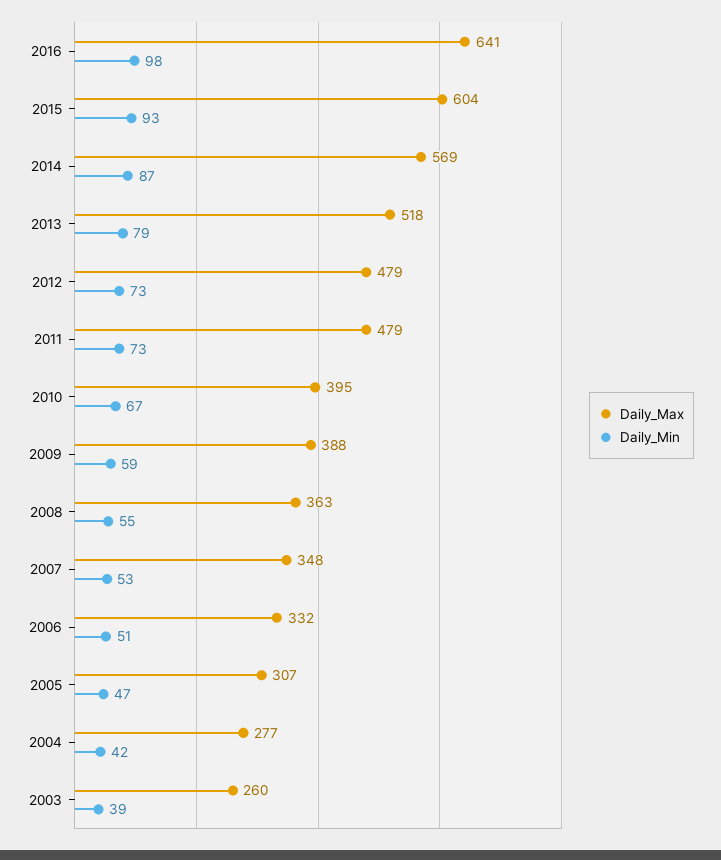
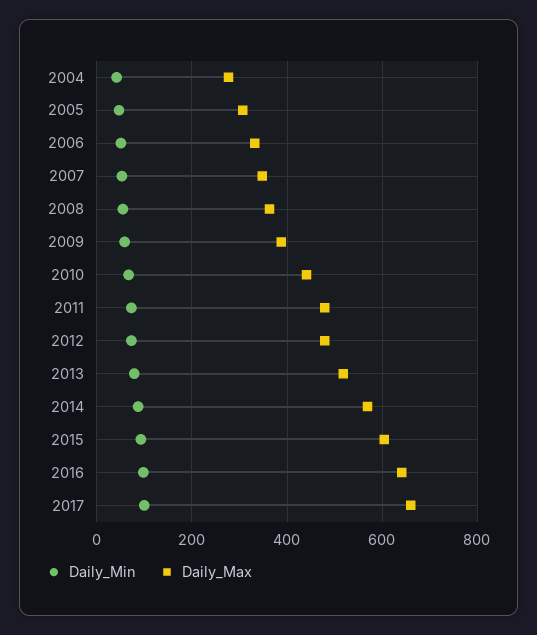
Daily_Max, 2010: 395 -> 440
Daily_Max, 2003: 260 -> none
Daily_Min, 2003: 39 -> none
Daily_Min, 2017: none -> 100
Daily_Max, 2017: none -> 660

